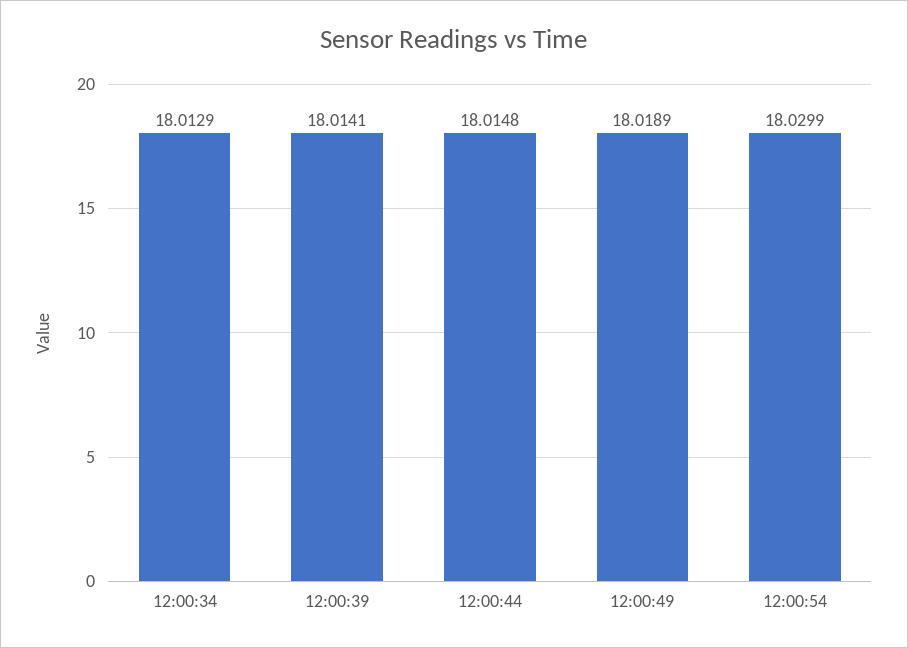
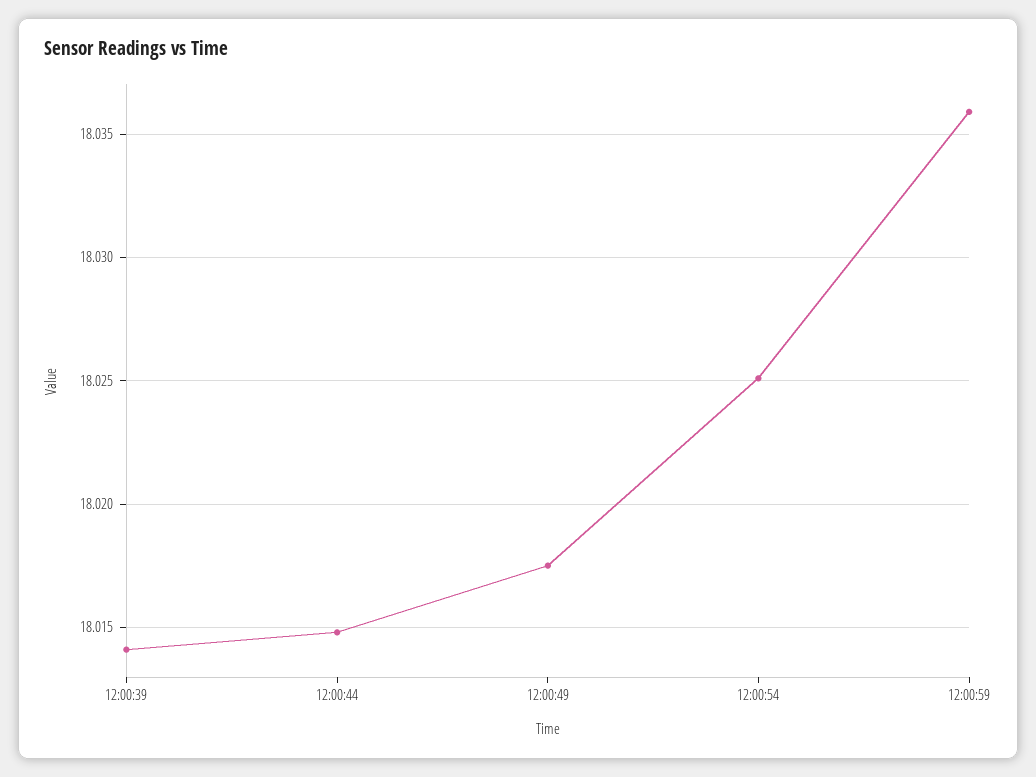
12:00:34: 18.0129 -> none
12:00:49: 18.0189 -> 18.0175
12:00:54: 18.0299 -> 18.025
12:00:59: none -> 18.036

